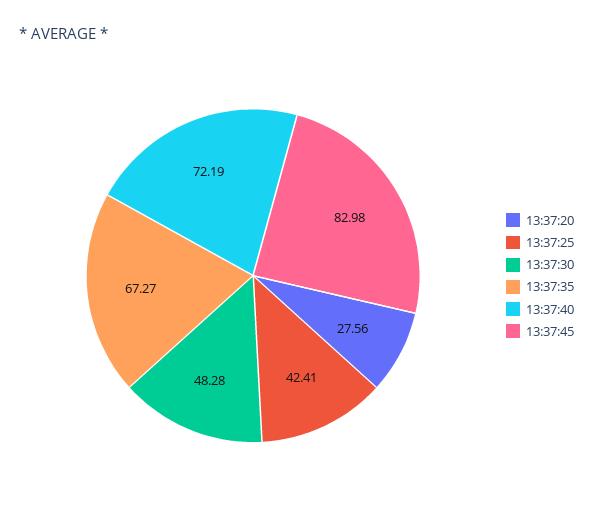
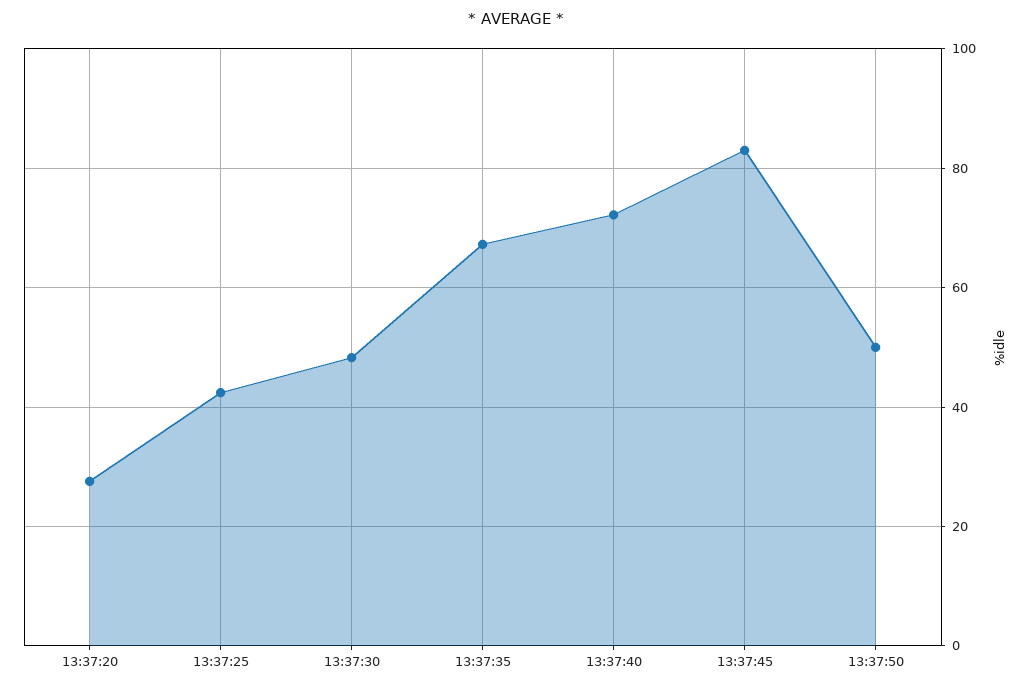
13:37:50: none -> 50

